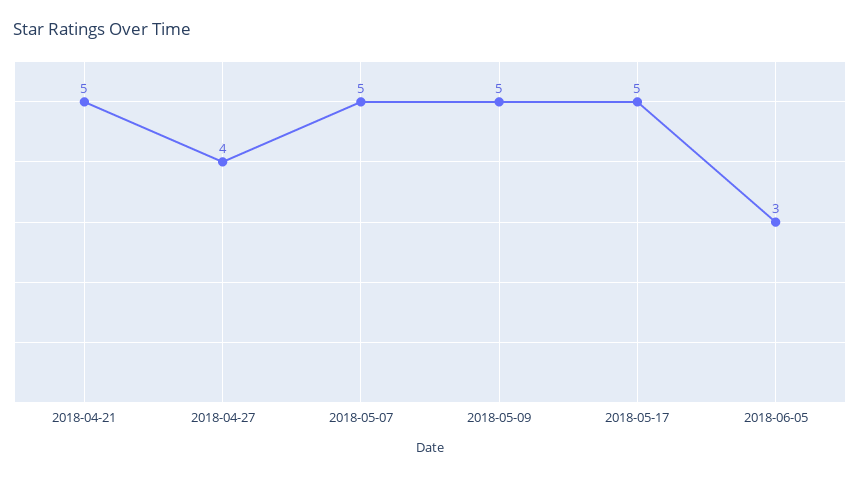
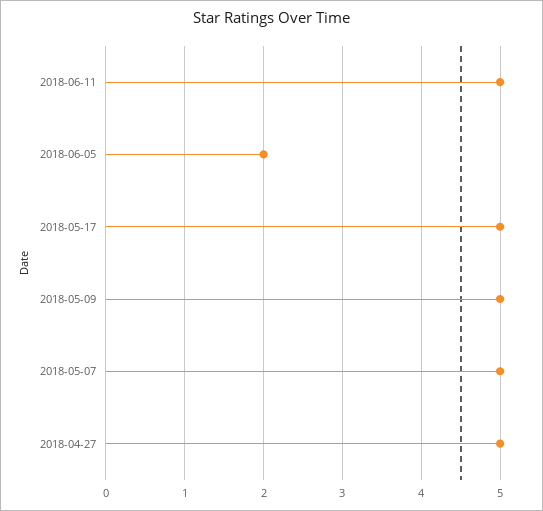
2018-04-21: 5 -> none
2018-04-27: 4 -> 5
2018-06-05: 3 -> 2
2018-06-11: none -> 5

